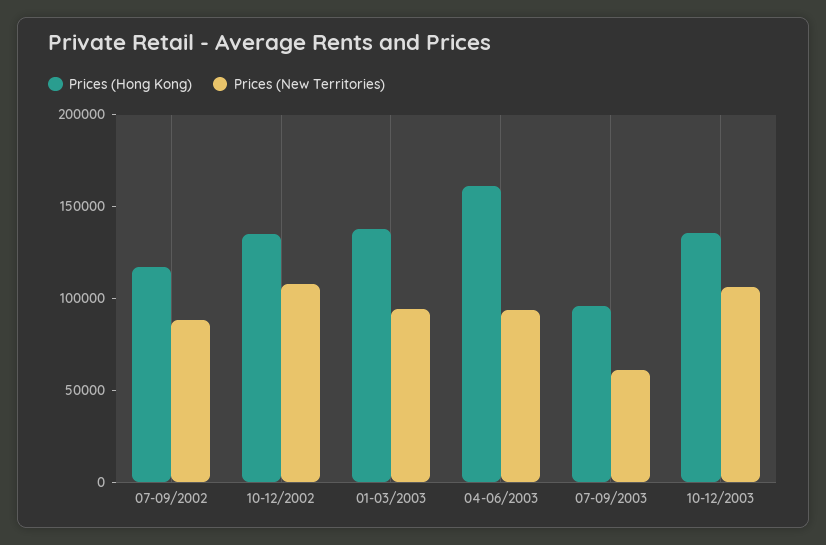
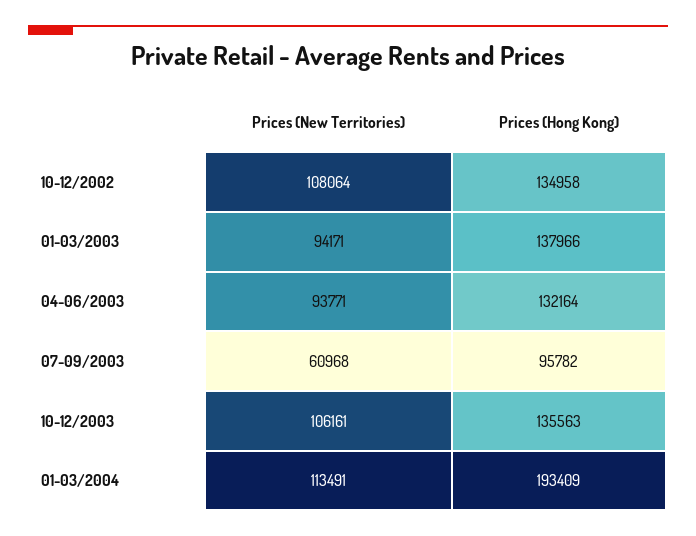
Prices (Hong Kong), 07-09/2002: 120000 -> none
Prices (New Territories), 07-09/2002: 90000 -> none
Prices (Hong Kong), 04-06/2003: 160000 -> 132164
Prices (New Territories), 01-03/2004: none -> 113491
Prices (Hong Kong), 01-03/2004: none -> 193409

